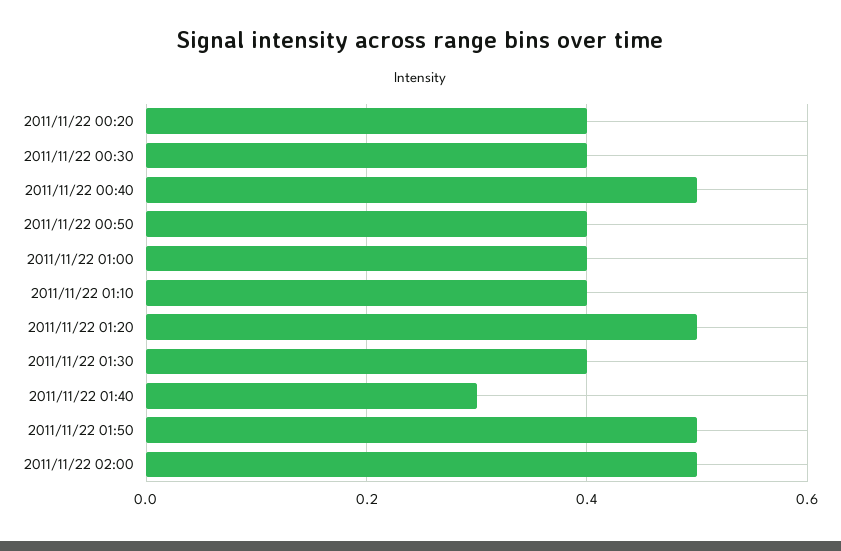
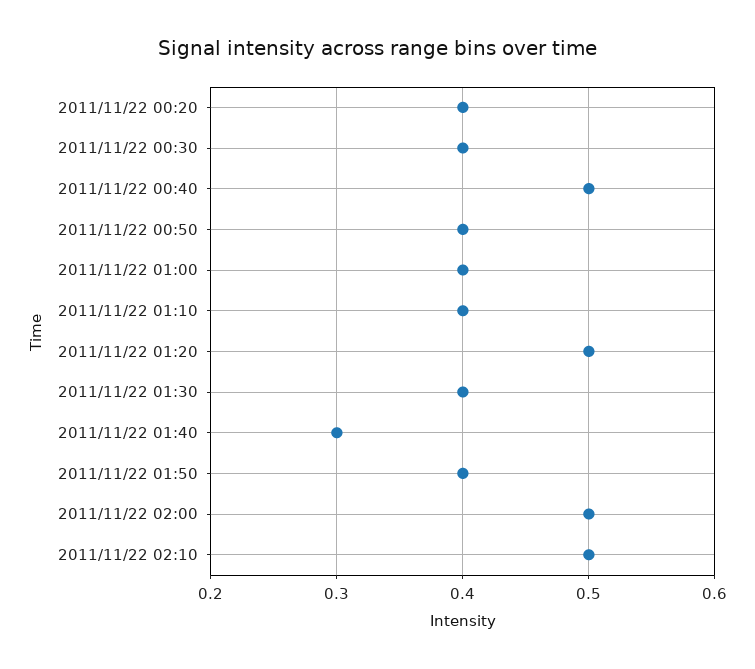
2011/11/22 01:50: 0.5 -> 0.4
2011/11/22 02:10: none -> 0.5

